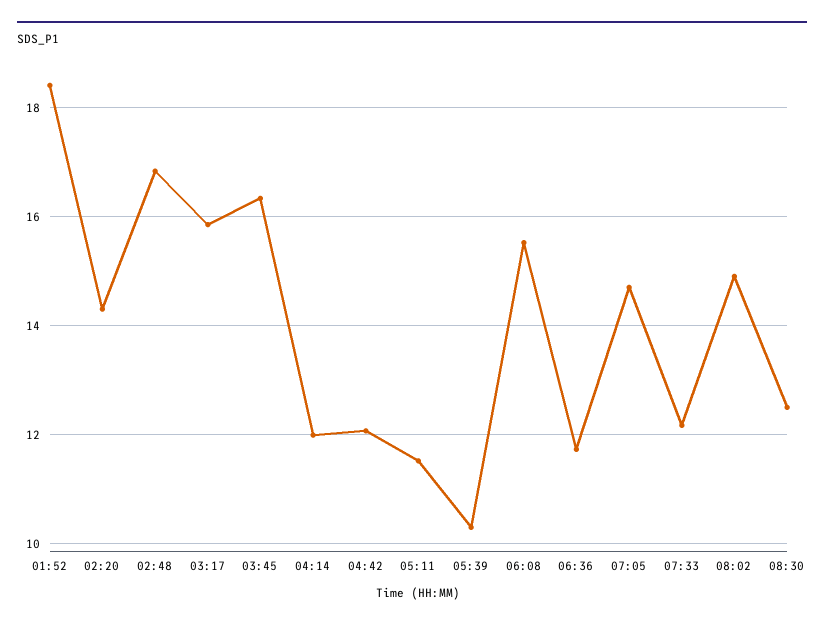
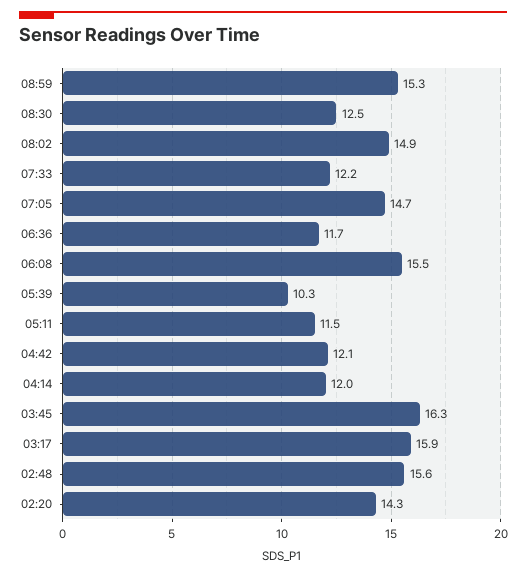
01:52: 18.4 -> none
02:48: 16.8 -> 15.6
08:59: none -> 15.3

